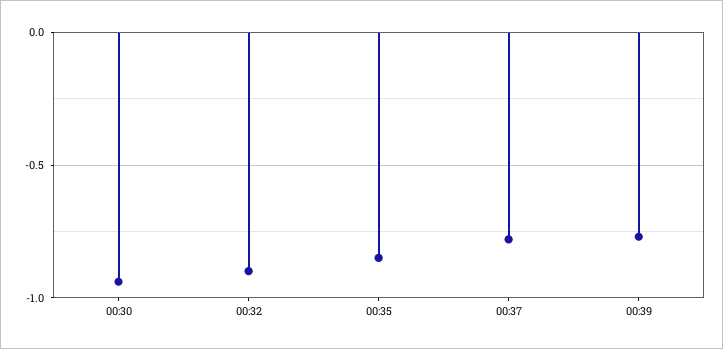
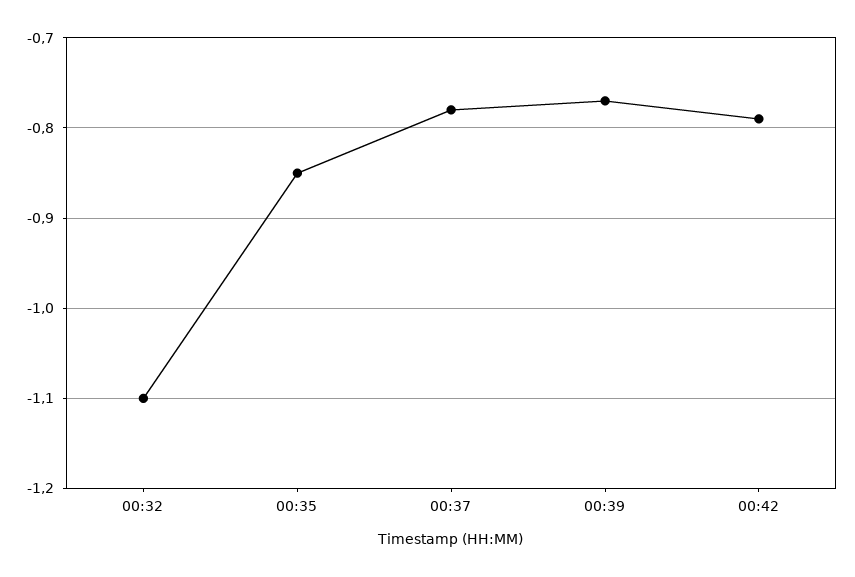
00:30: -0.95 -> none
00:32: -0.9 -> -1.1
00:42: none -> -0.79

